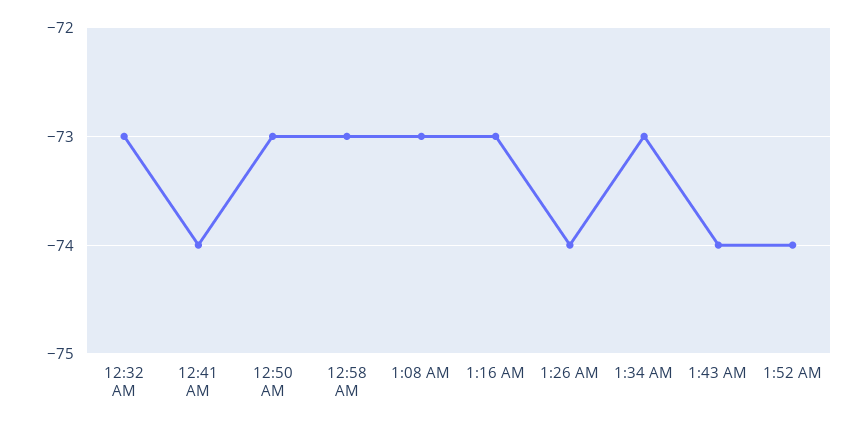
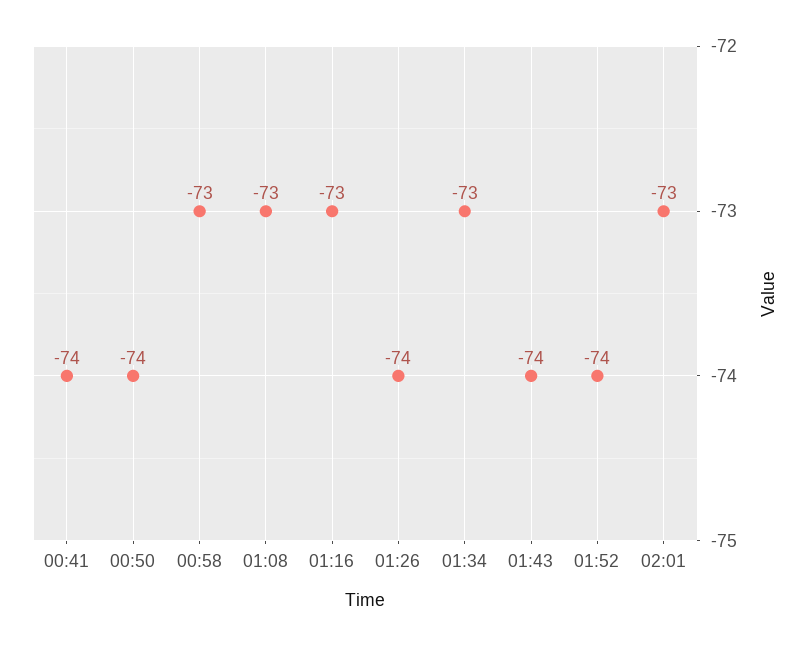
12:32 AM: -73 -> none
12:50 AM: -73 -> -74
02:01: none -> -73

